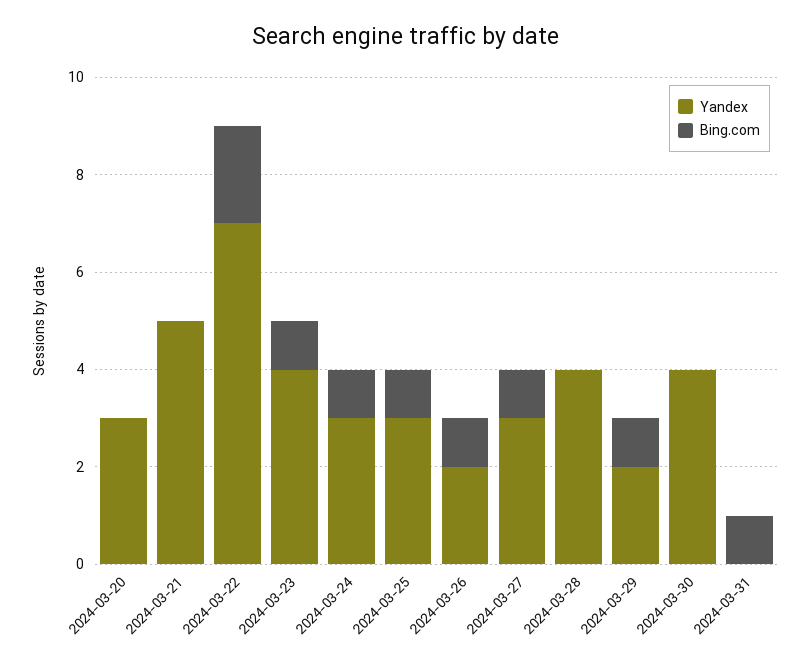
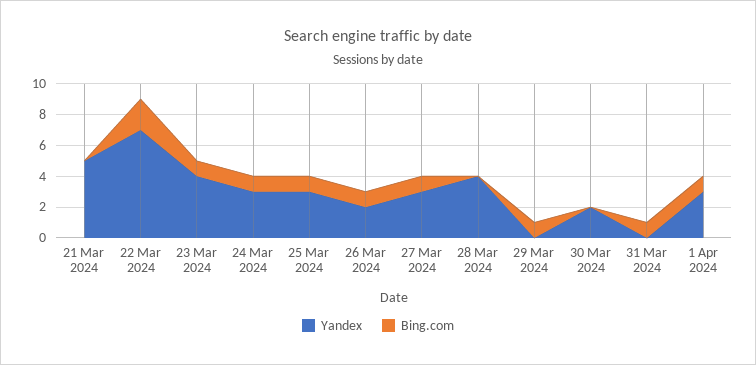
Yandex, 2024-03-20: 3 -> none
Bing.com, 2024-03-20: 0 -> none
Yandex, 2024-03-29: 2 -> 0
Yandex, 2024-03-30: 4 -> 2
Yandex, 1 Apr 2024: none -> 3
Bing.com, 1 Apr 2024: none -> 1

